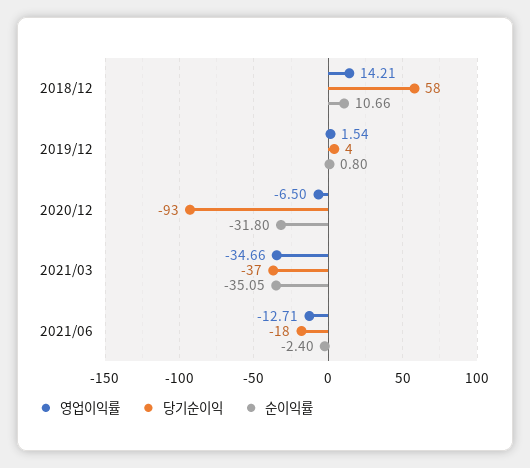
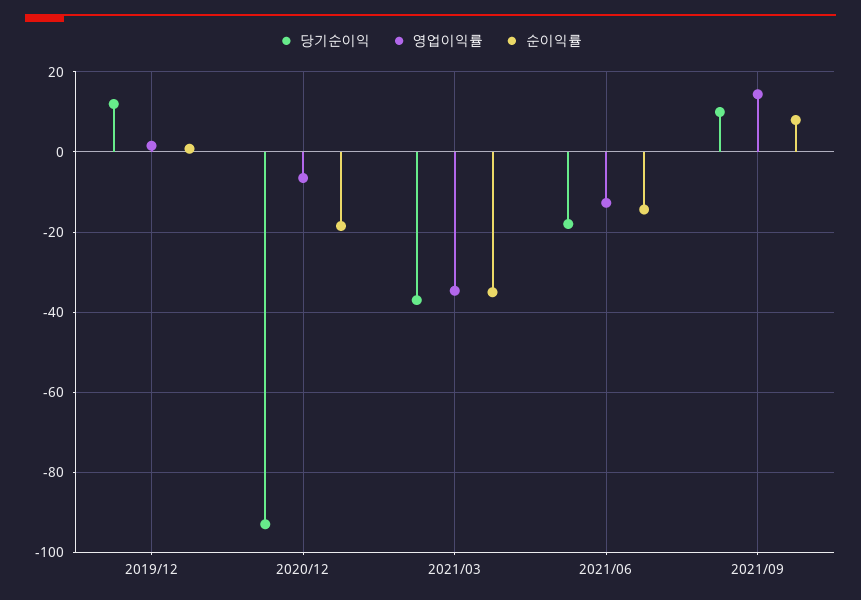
영업이익률, 2018/12: 14.21 -> none
당기순이익, 2018/12: 58 -> none
순이익률, 2018/12: 10.66 -> none
당기순이익, 2019/12: 4 -> 12
순이익률, 2020/12: -31.8 -> -18
순이익률, 2021/06: -2.4 -> -14
당기순이익, 2021/09: none -> 10
영업이익률, 2021/09: none -> 14
순이익률, 2021/09: none -> 8

